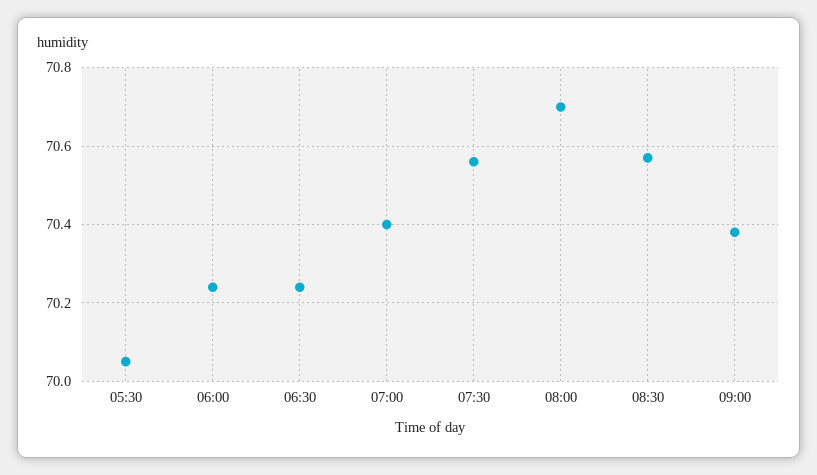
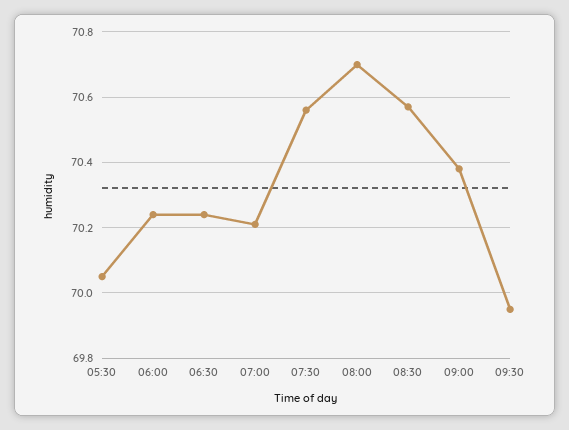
07:00: 70.4 -> 70.2
09:30: none -> 69.95

